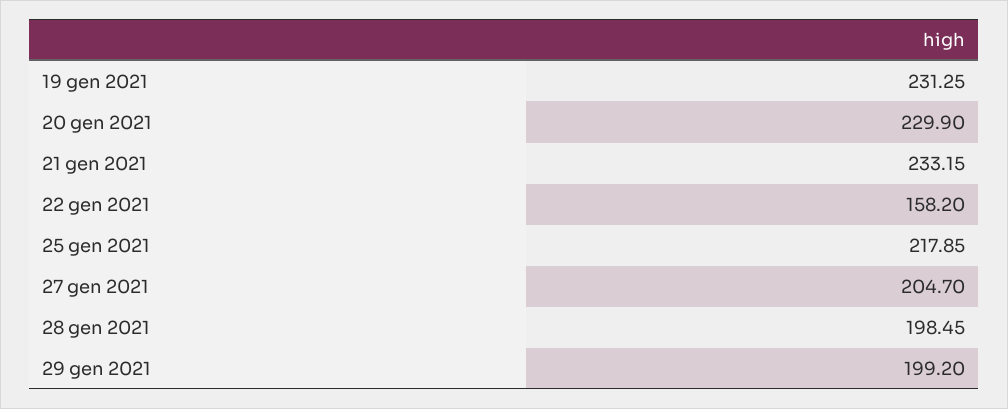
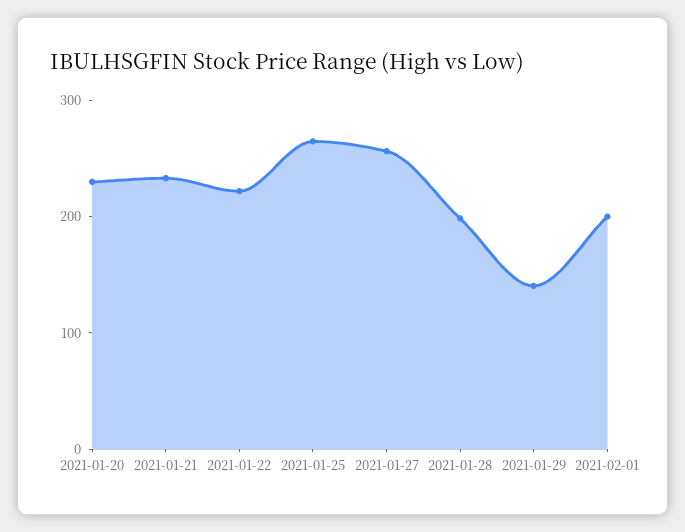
19 gen 2021: 231.25 -> none
22 gen 2021: 158.2 -> 220
25 gen 2021: 217.85 -> 260
27 gen 2021: 204.7 -> 260
29 gen 2021: 199.2 -> 140
2021-02-01: none -> 200

